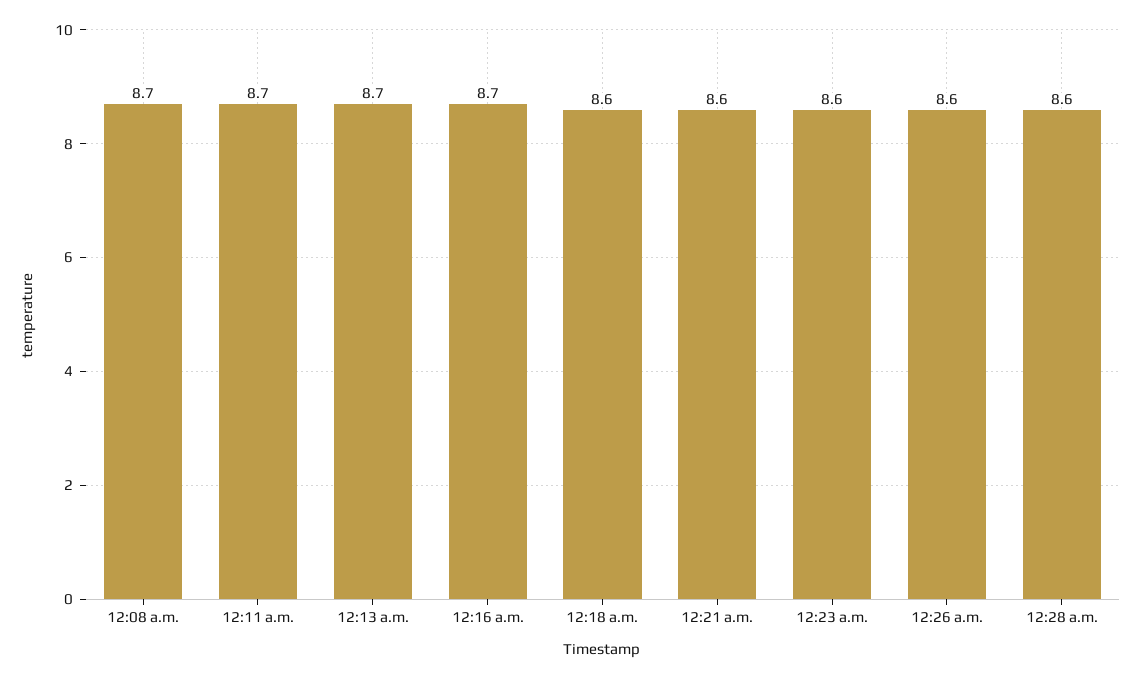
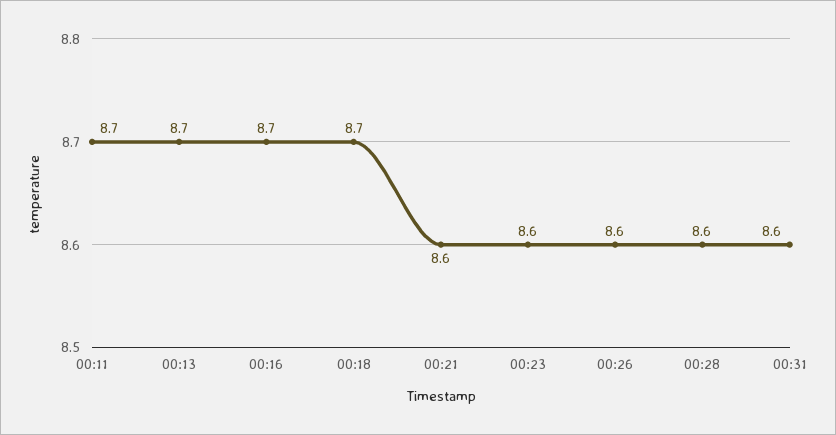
12:08 a.m.: 8.7 -> none
12:18 a.m.: 8.6 -> 8.7
00:31: none -> 8.6

